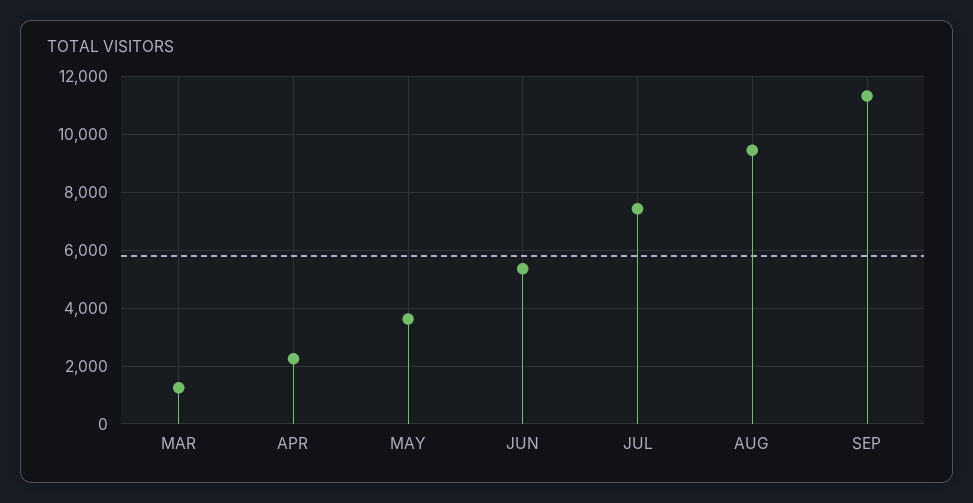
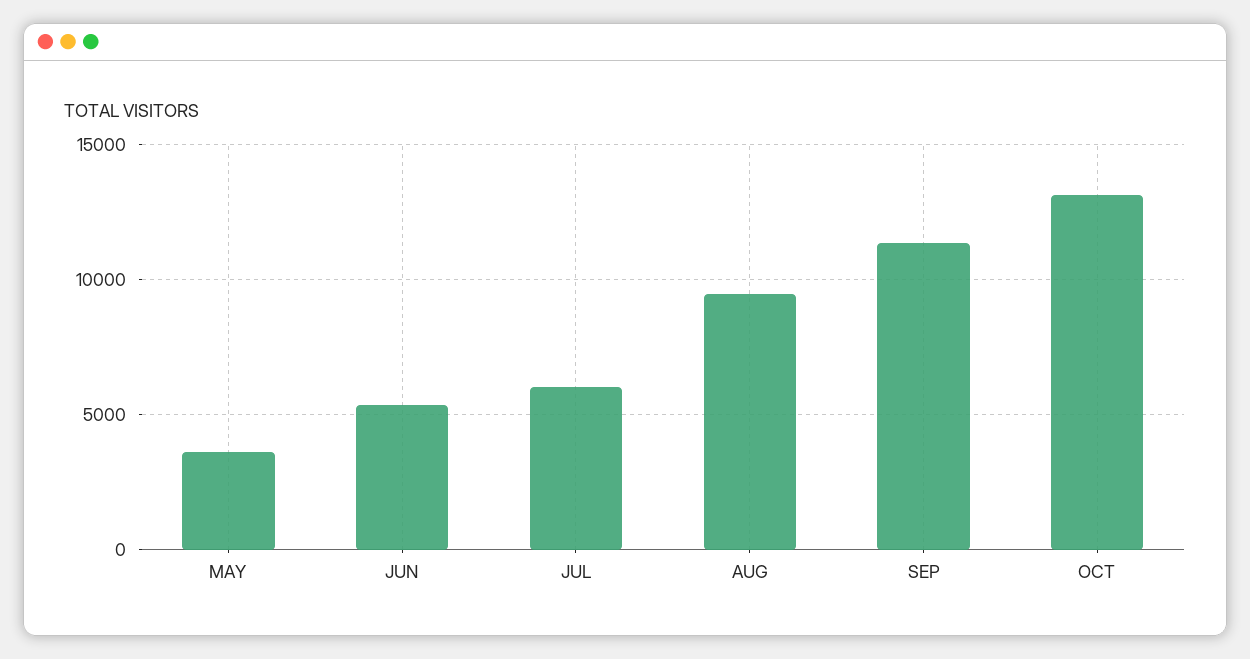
MAR: 1250 -> none
APR: 2250 -> none
JUL: 7500 -> 6000
OCT: none -> 13000

